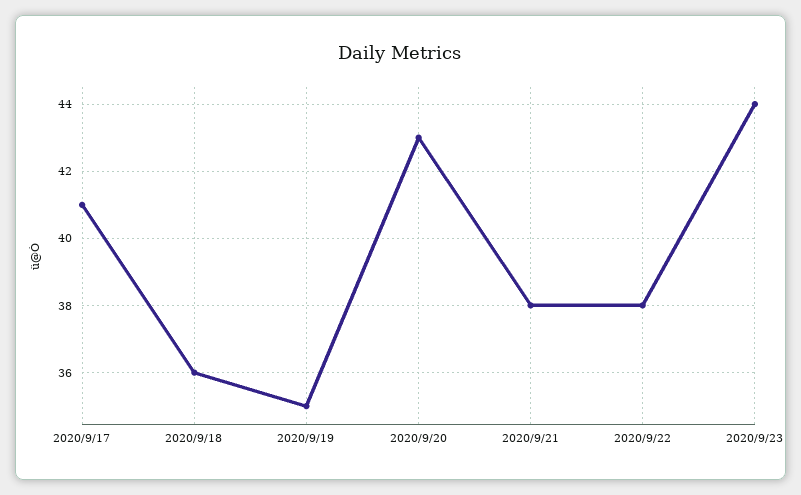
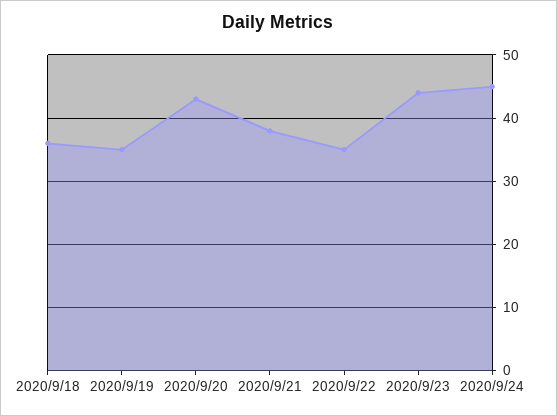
2020/9/17: 41 -> none
2020/9/22: 38 -> 35
2020/9/24: none -> 45

